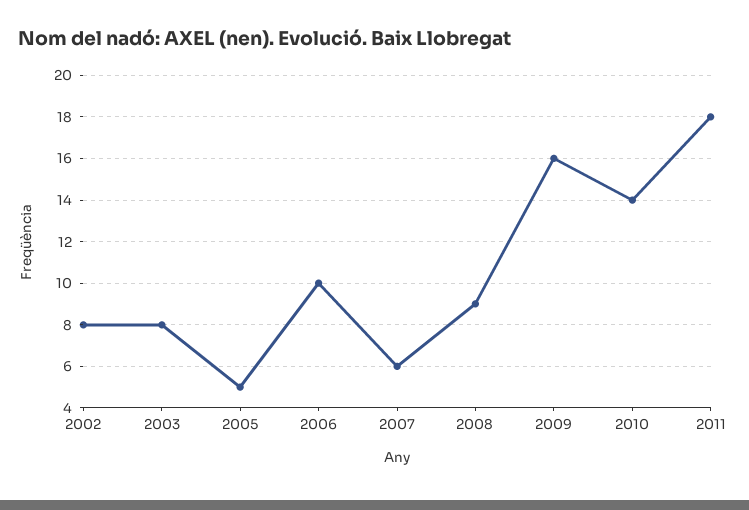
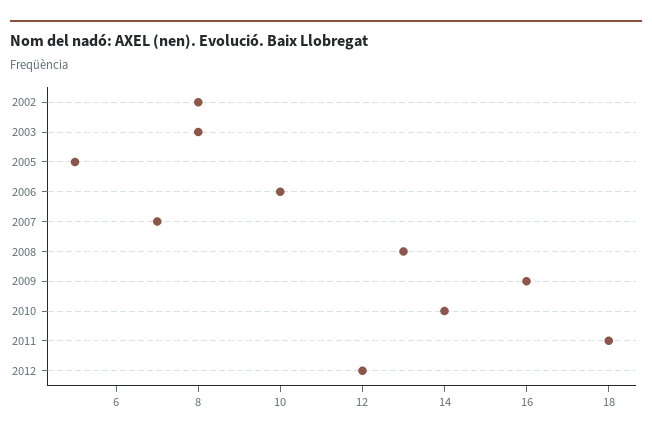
2007: 6 -> 7
2008: 9 -> 13
2012: none -> 12

